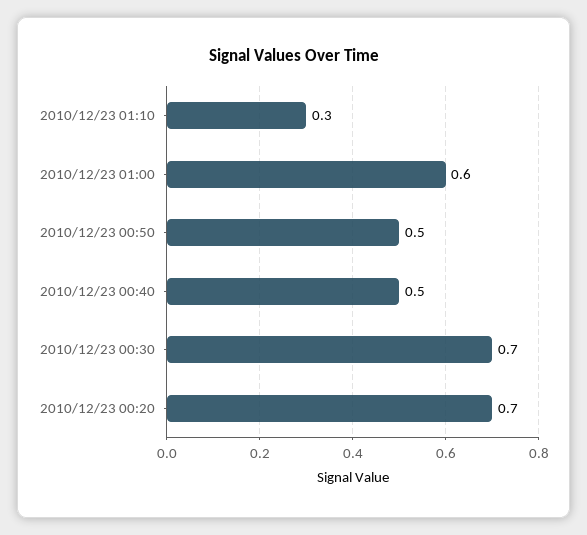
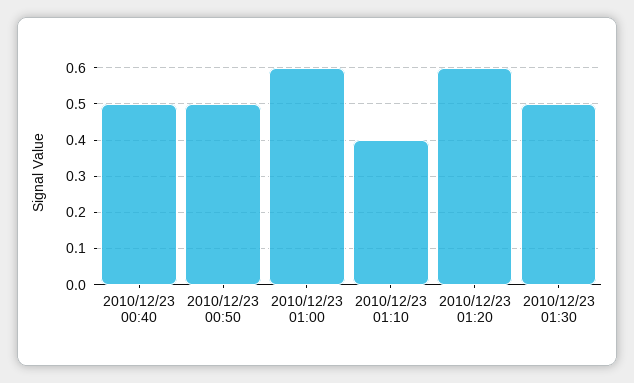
2010/12/23 01:10: 0.3 -> 0.4
2010/12/23 00:30: 0.7 -> none
2010/12/23 00:20: 0.7 -> none
2010/12/23 01:20: none -> 0.6
2010/12/23 01:30: none -> 0.5

